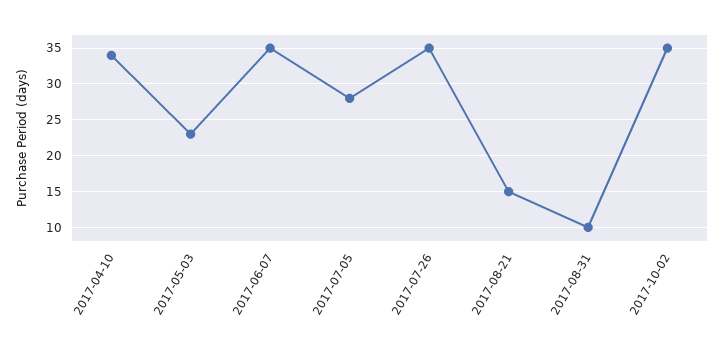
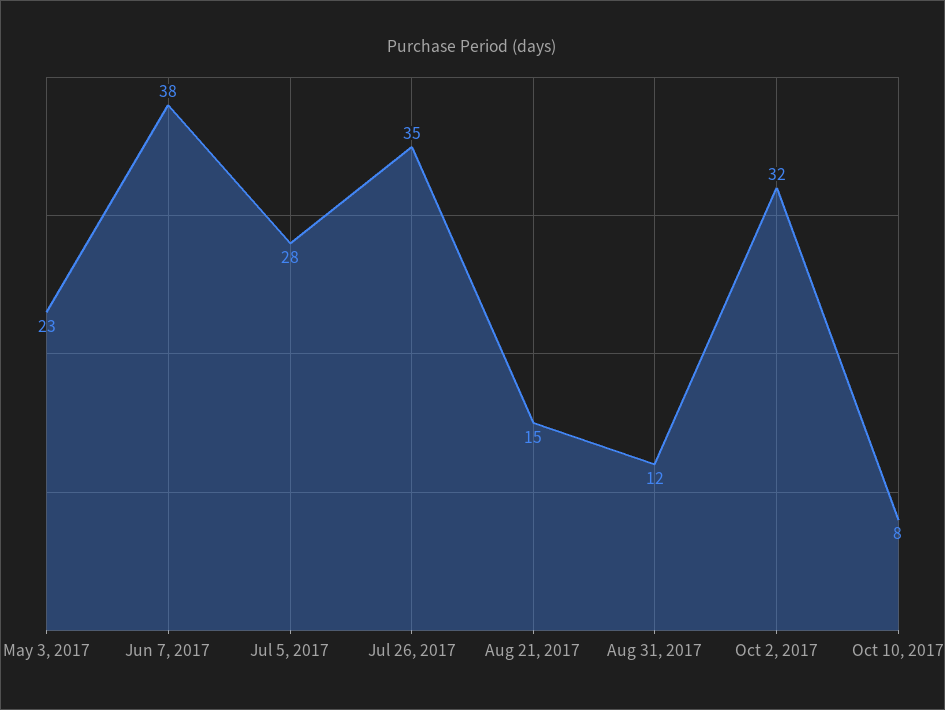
2017-04-10: 34 -> none
2017-06-07: 35 -> 38
2017-08-31: 10 -> 12
2017-10-02: 35 -> 32
Oct 10, 2017: none -> 8

